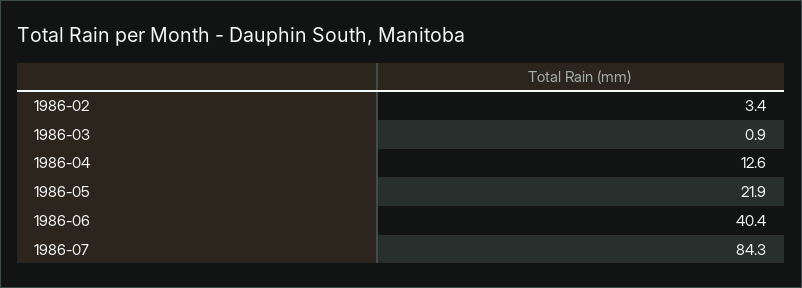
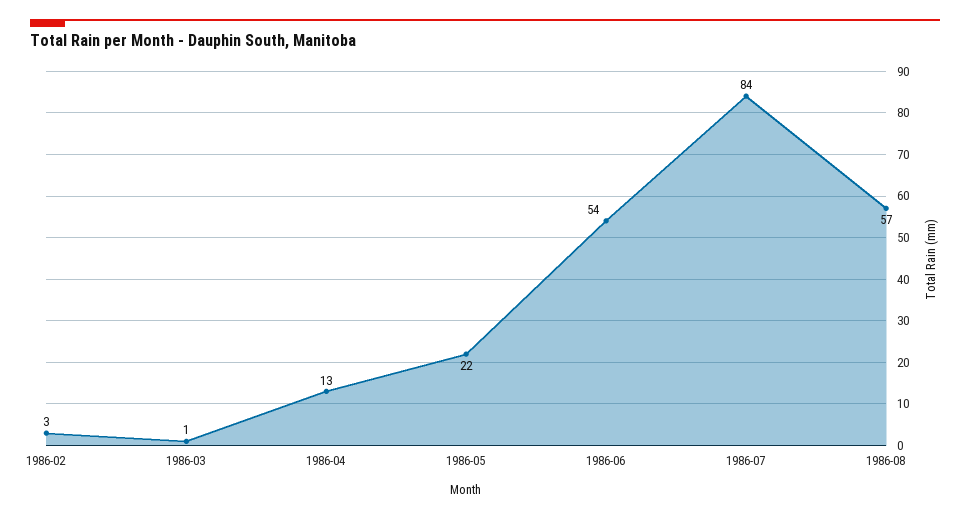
1986-06: 40.4 -> 54
1986-08: none -> 57

